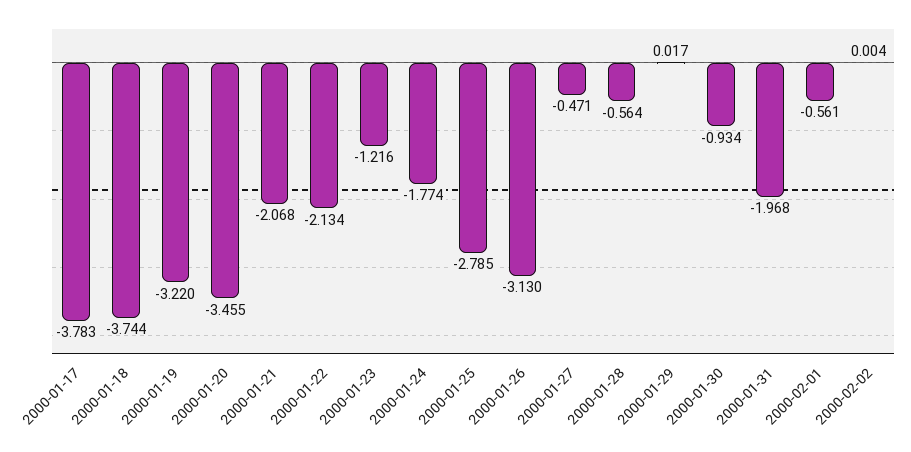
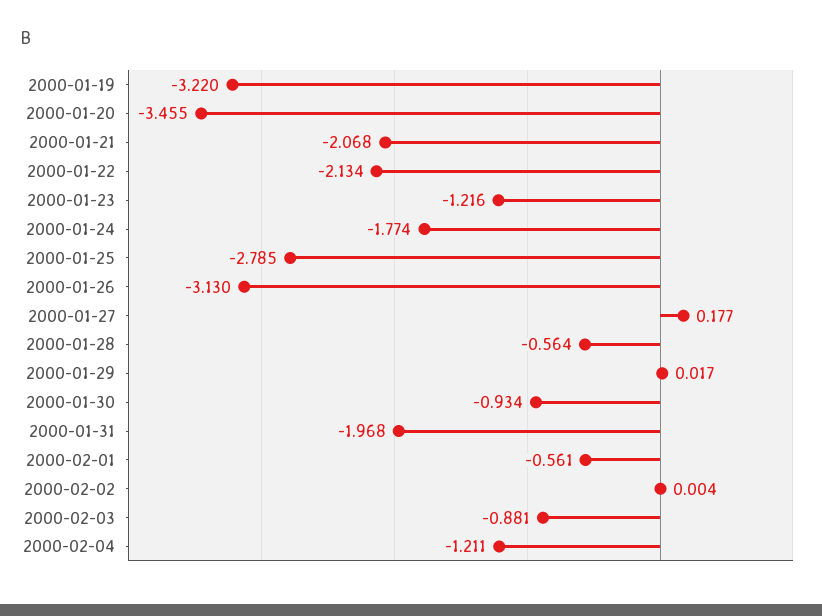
2000-01-17: -3.783 -> none
2000-01-18: -3.744 -> none
2000-01-27: -0.471 -> 0.177
2000-02-03: none -> -0.881
2000-02-04: none -> -1.211

